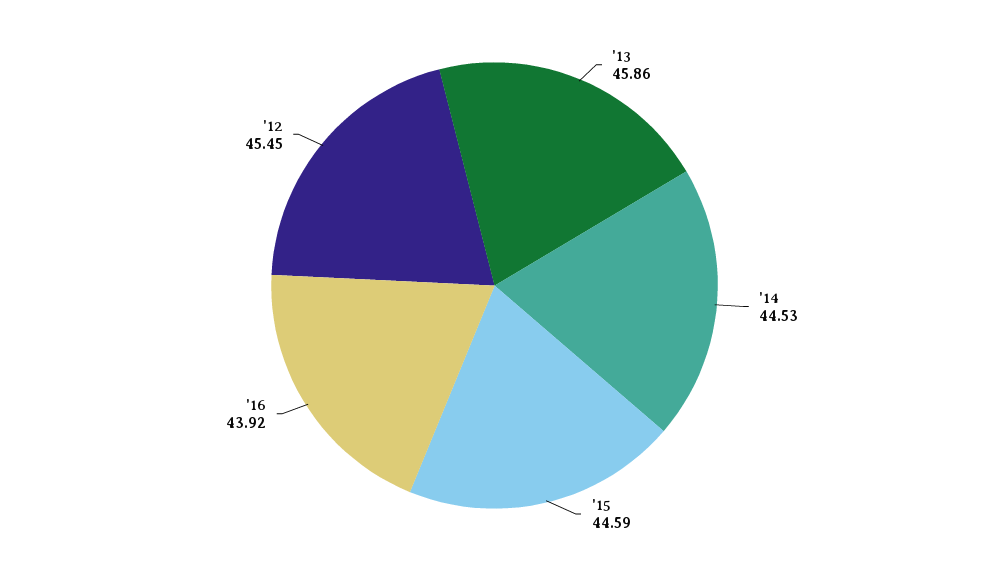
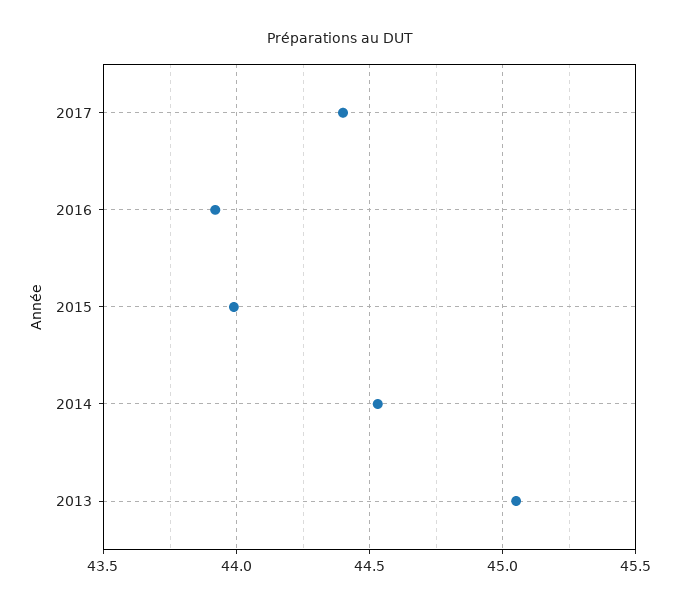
'13: 45.86 -> 45.05
'15: 44.59 -> 44
'12: 45.45 -> none
2017: none -> 44.4

